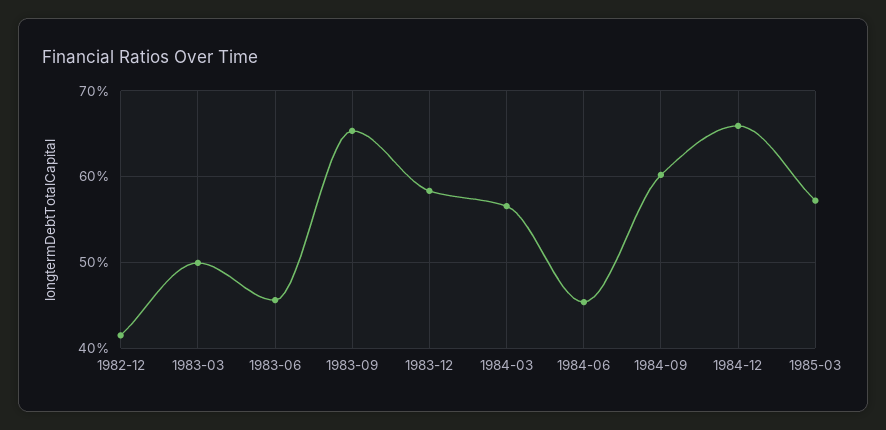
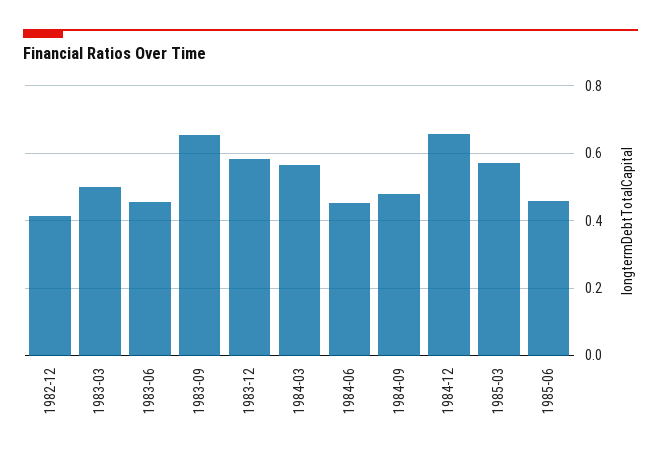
1984-09: 0.6 -> 0.48
1985-06: none -> 0.46

